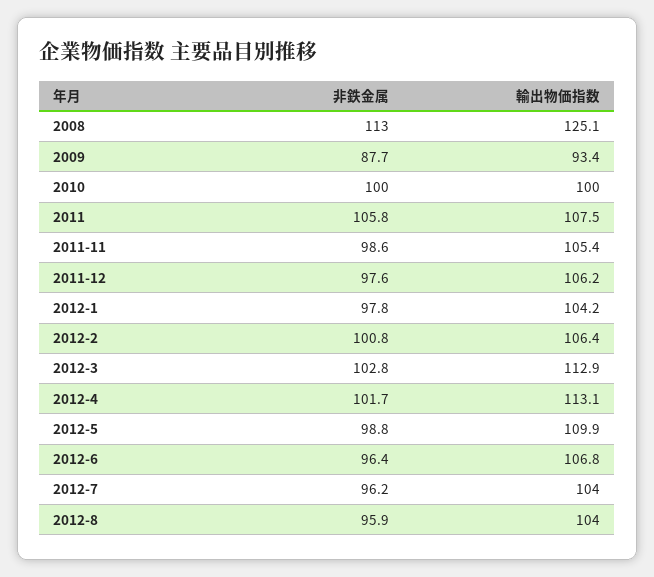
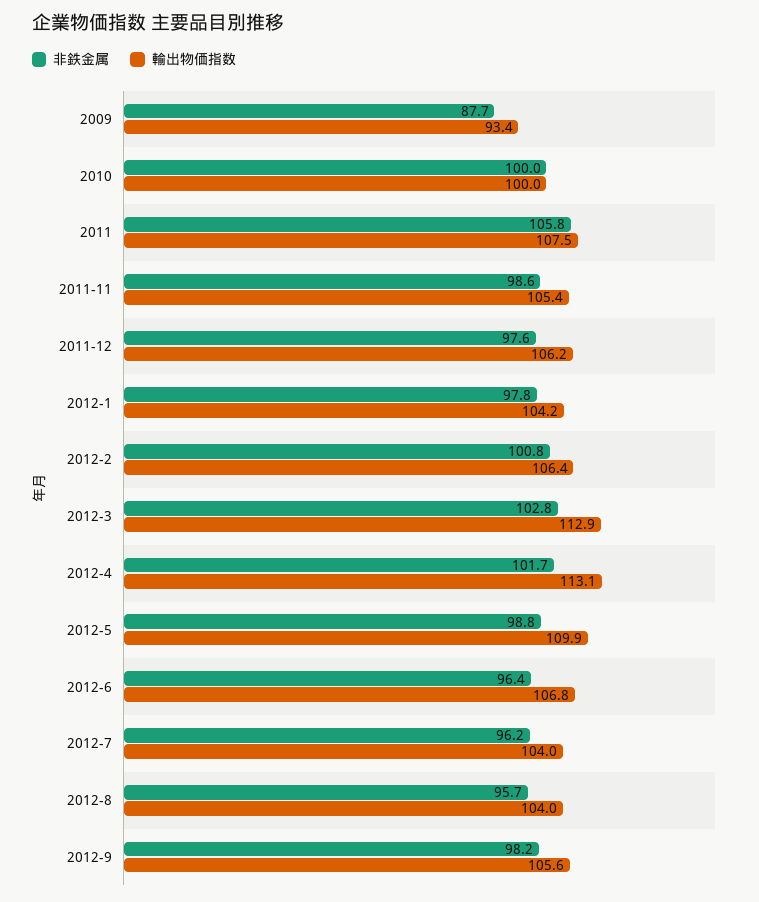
非鉄金属, 2008: 113 -> none
輸出物価指数, 2008: 125.1 -> none
非鉄金属, 2012-8: 95.9 -> 95.7
非鉄金属, 2012-9: none -> 98.2
輸出物価指数, 2012-9: none -> 105.6

